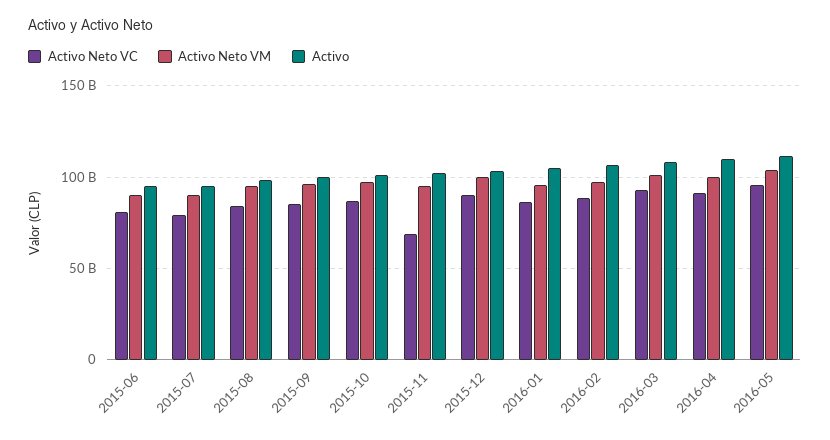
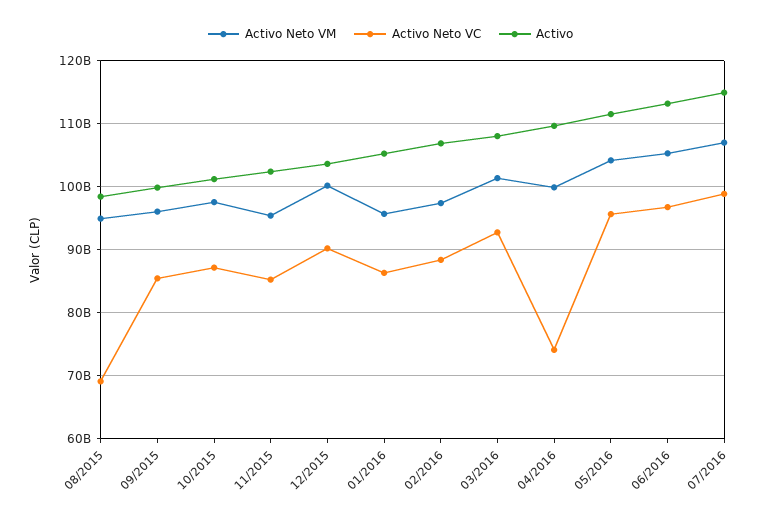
Activo Neto VC, 2015-06: 80000000000 -> none
Activo Neto VM, 2015-06: 90000000000 -> none
Activo, 2015-06: 95000000000 -> none
Activo Neto VC, 2015-07: 80000000000 -> none
Activo Neto VM, 2015-07: 90000000000 -> none
Activo, 2015-07: 95000000000 -> none
Activo Neto VC, 2015-08: 85000000000 -> 69000000000
Activo Neto VC, 2015-11: 70000000000 -> 85000000000
Activo Neto VC, 2016-04: 90000000000 -> 74000000000
Activo Neto VM, 06/2016: none -> 105000000000
Activo Neto VC, 06/2016: none -> 97000000000
Activo, 06/2016: none -> 113000000000
Activo Neto VM, 07/2016: none -> 107000000000
Activo Neto VC, 07/2016: none -> 99000000000
Activo, 07/2016: none -> 115000000000

